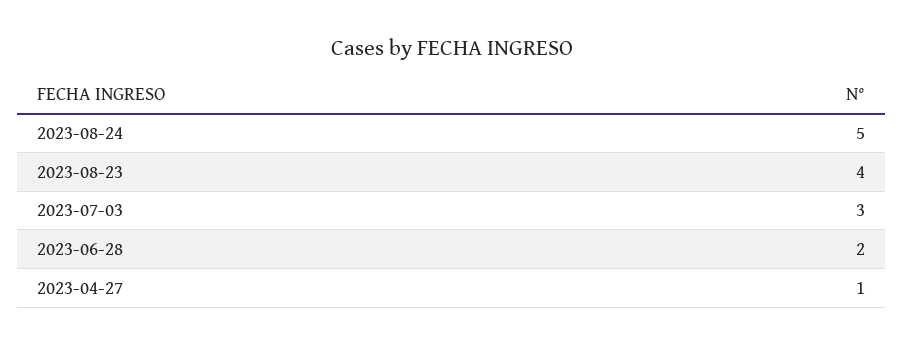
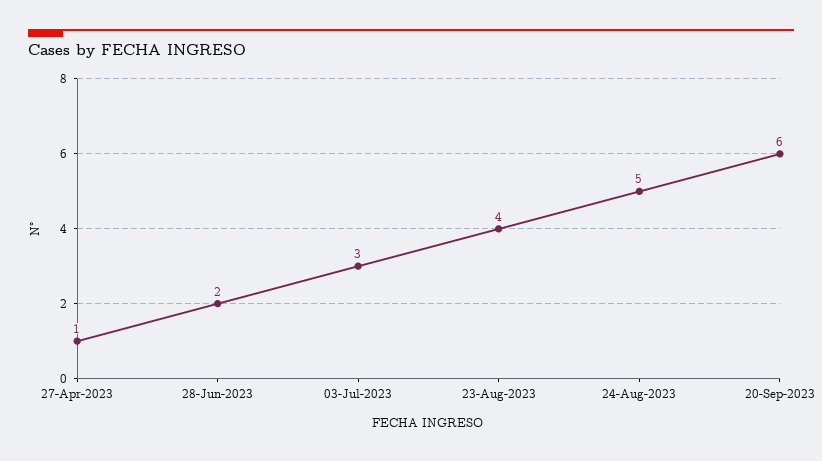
20-Sep-2023: none -> 6

